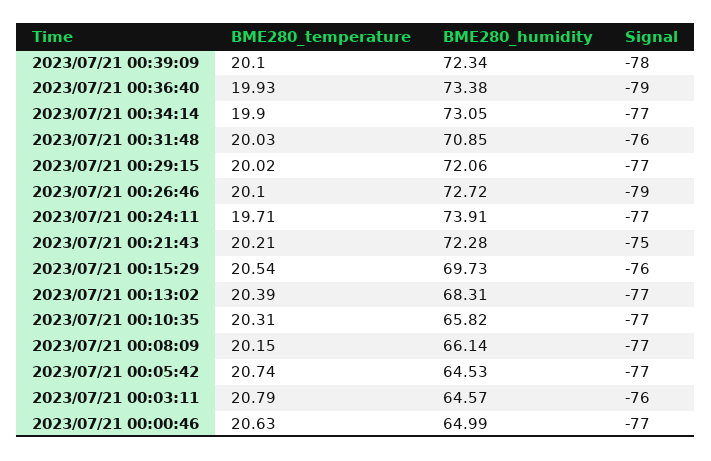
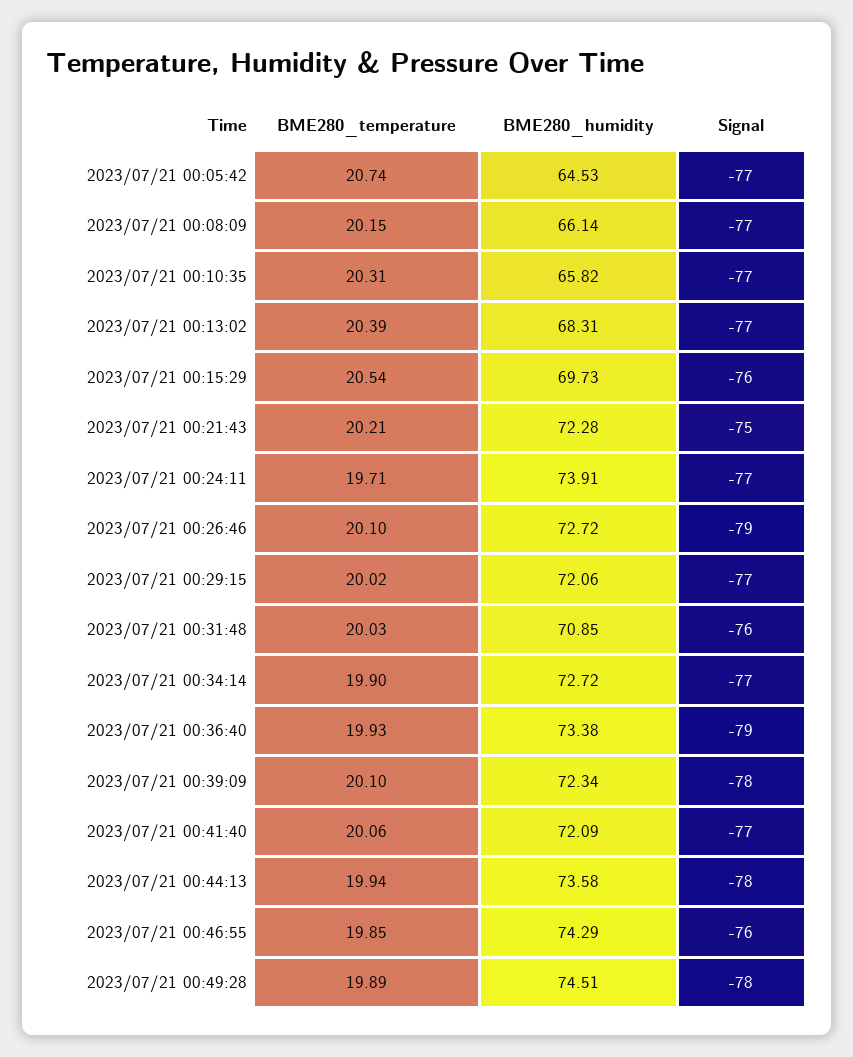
BME280_humidity, 2023/07/21 00:34:14: 73.05 -> 72.72
BME280_temperature, 2023/07/21 00:03:11: 20.79 -> none
BME280_humidity, 2023/07/21 00:03:11: 64.57 -> none
Signal, 2023/07/21 00:03:11: -76 -> none
BME280_temperature, 2023/07/21 00:00:46: 20.63 -> none
BME280_humidity, 2023/07/21 00:00:46: 64.99 -> none
Signal, 2023/07/21 00:00:46: -77 -> none
BME280_temperature, 2023/07/21 00:41:40: none -> 20.06
BME280_humidity, 2023/07/21 00:41:40: none -> 72.09
Signal, 2023/07/21 00:41:40: none -> -77
BME280_temperature, 2023/07/21 00:44:13: none -> 19.94
BME280_humidity, 2023/07/21 00:44:13: none -> 73.58
Signal, 2023/07/21 00:44:13: none -> -78
BME280_temperature, 2023/07/21 00:46:55: none -> 19.85
BME280_humidity, 2023/07/21 00:46:55: none -> 74.29
Signal, 2023/07/21 00:46:55: none -> -76
BME280_temperature, 2023/07/21 00:49:28: none -> 19.89
BME280_humidity, 2023/07/21 00:49:28: none -> 74.51
Signal, 2023/07/21 00:49:28: none -> -78

